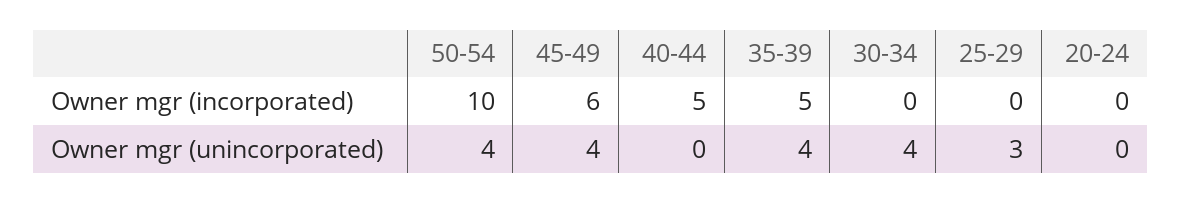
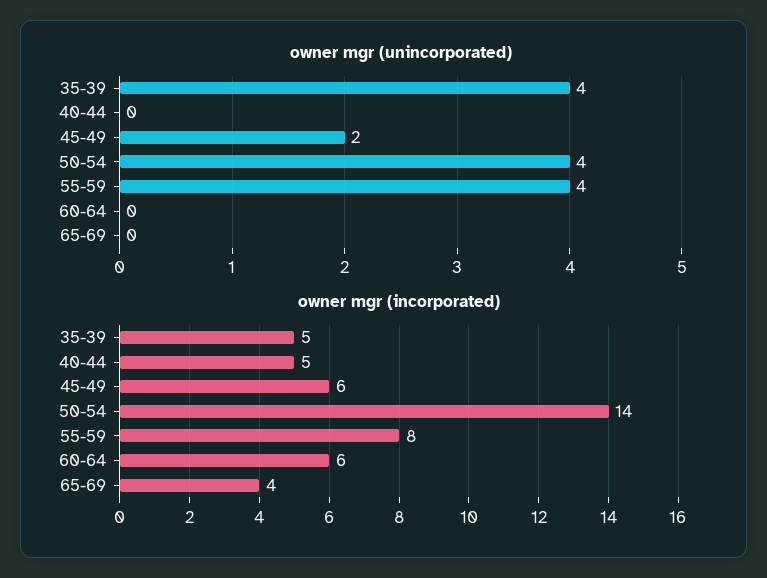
Owner mgr (incorporated), 50-54: 10 -> 14
Owner mgr (incorporated), 30-34: 0 -> none
Owner mgr (incorporated), 25-29: 0 -> none
Owner mgr (incorporated), 20-24: 0 -> none
Owner mgr (unincorporated), 45-49: 4 -> 2
Owner mgr (unincorporated), 30-34: 4 -> none
Owner mgr (unincorporated), 25-29: 3 -> none
Owner mgr (unincorporated), 20-24: 0 -> none
Owner mgr (unincorporated), 55-59: none -> 4
Owner mgr (unincorporated), 60-64: none -> 0
Owner mgr (unincorporated), 65-69: none -> 0
Owner mgr (incorporated), 55-59: none -> 8
Owner mgr (incorporated), 60-64: none -> 6
Owner mgr (incorporated), 65-69: none -> 4

